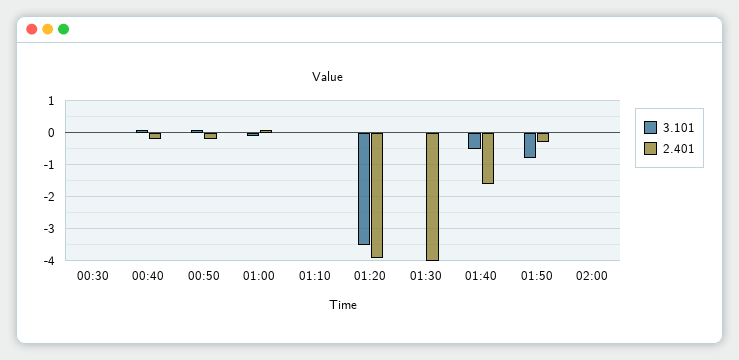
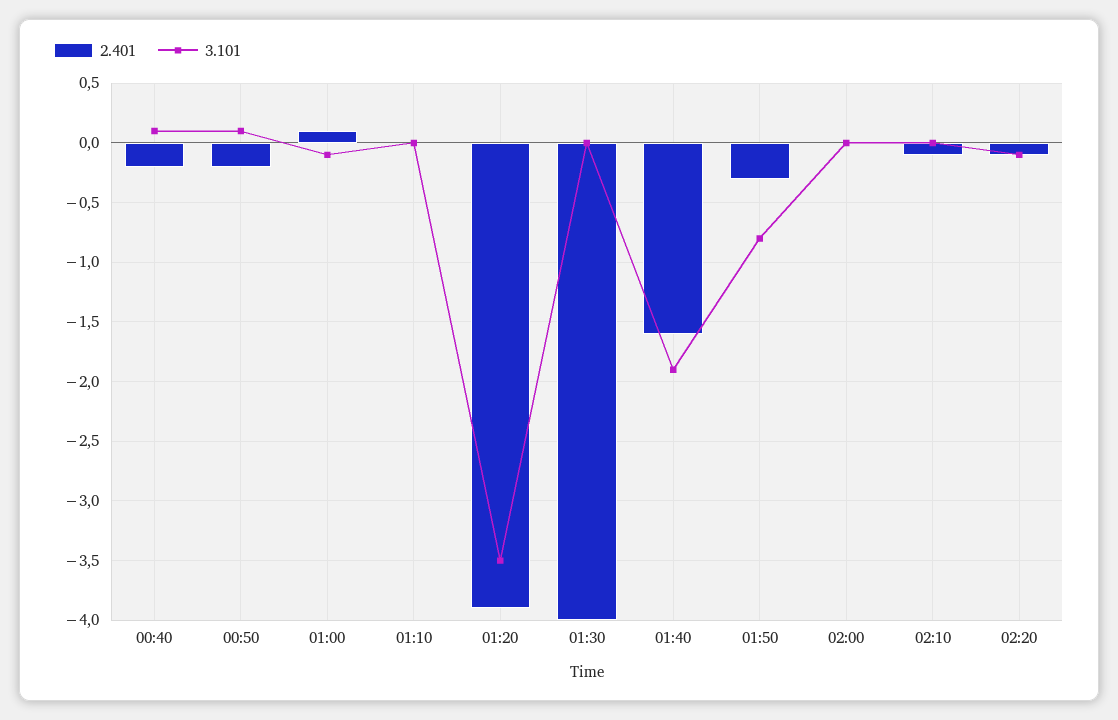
3.101, 00:30: 0 -> none
2.401, 00:30: 0 -> none
3.101, 01:40: -0.5 -> -1.9
2.401, 02:10: none -> -0.1
3.101, 02:10: none -> 0
2.401, 02:20: none -> -0.1
3.101, 02:20: none -> -0.1

